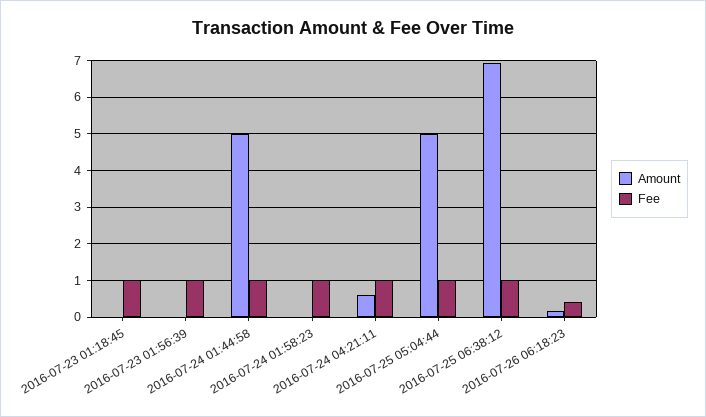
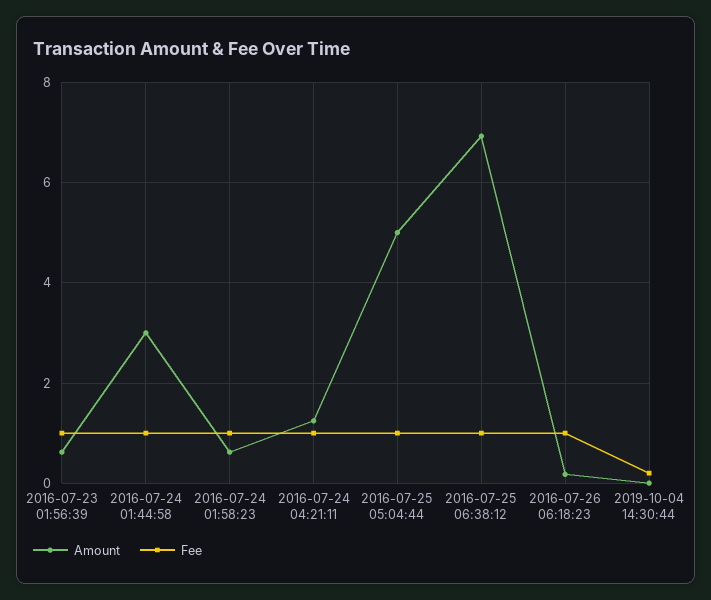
Amount, 2016-07-23 01:18:45: 0 -> none
Fee, 2016-07-23 01:18:45: 1 -> none
Amount, 2016-07-23 01:56:39: 0 -> 0.6
Amount, 2016-07-24 01:44:58: 5 -> 3
Amount, 2016-07-24 01:58:23: 0 -> 0.6
Amount, 2016-07-24 04:21:11: 0.6 -> 1.2
Fee, 2016-07-26 06:18:23: 0.4 -> 1
Amount, 2019-10-04 14:30:44: none -> 0
Fee, 2019-10-04 14:30:44: none -> 0.2

